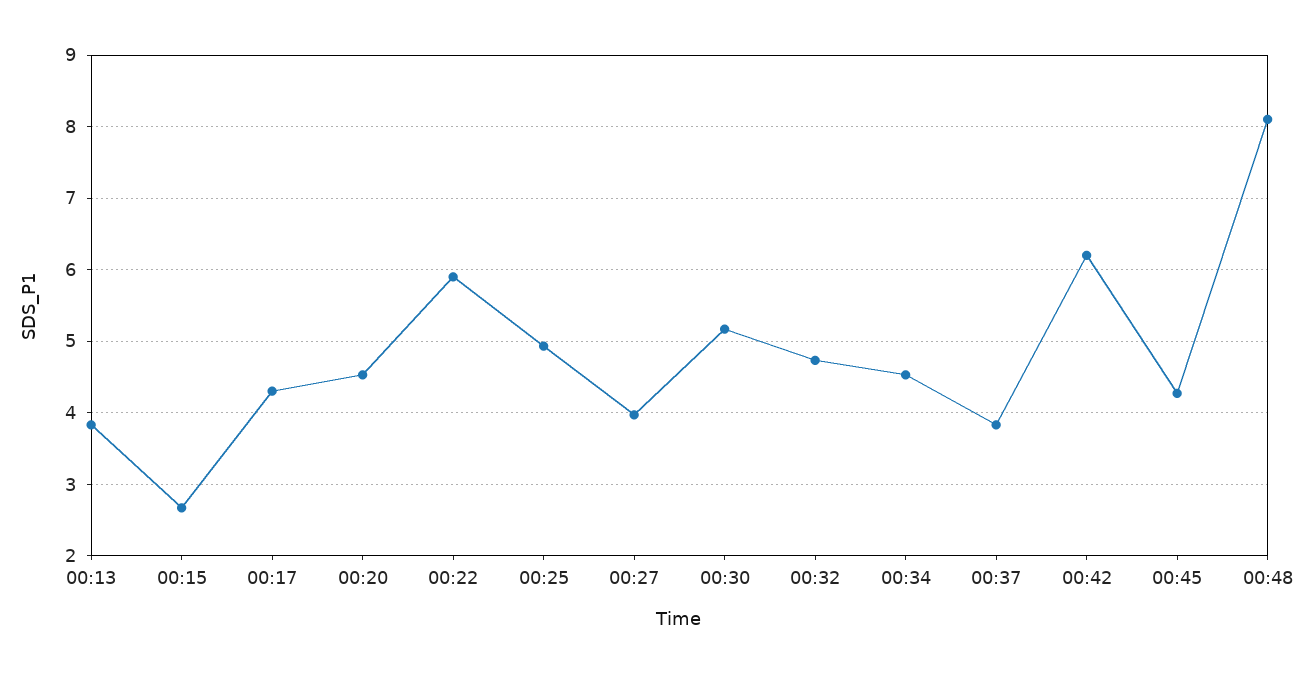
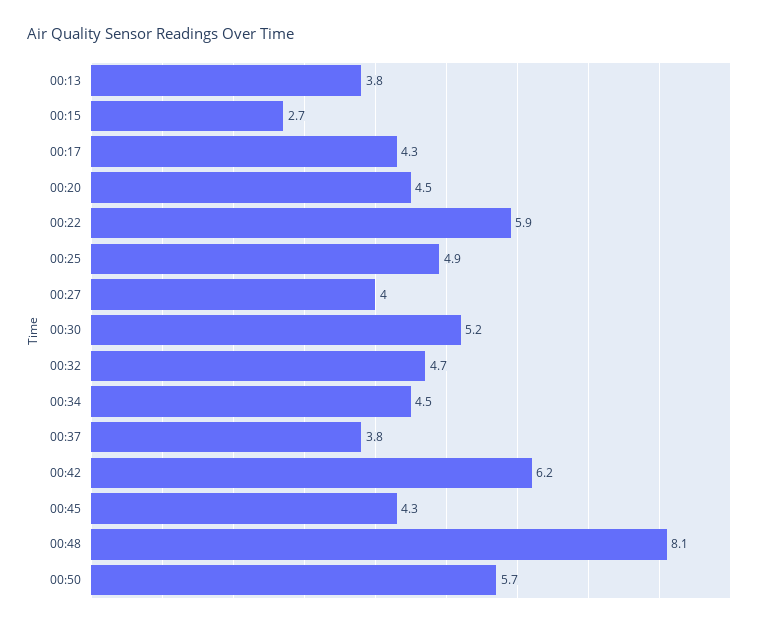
00:50: none -> 5.7

